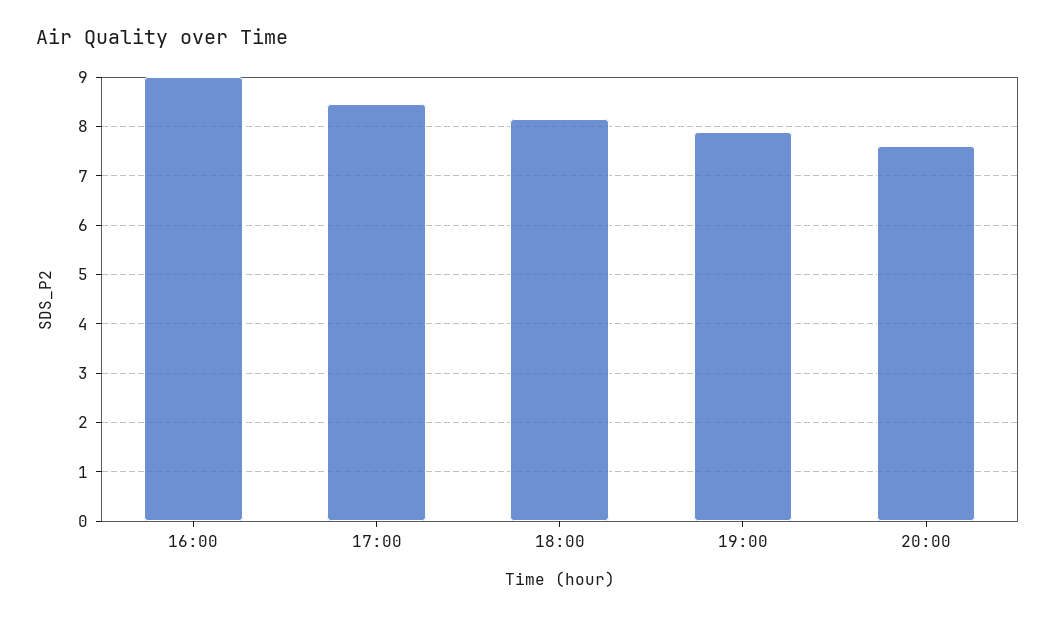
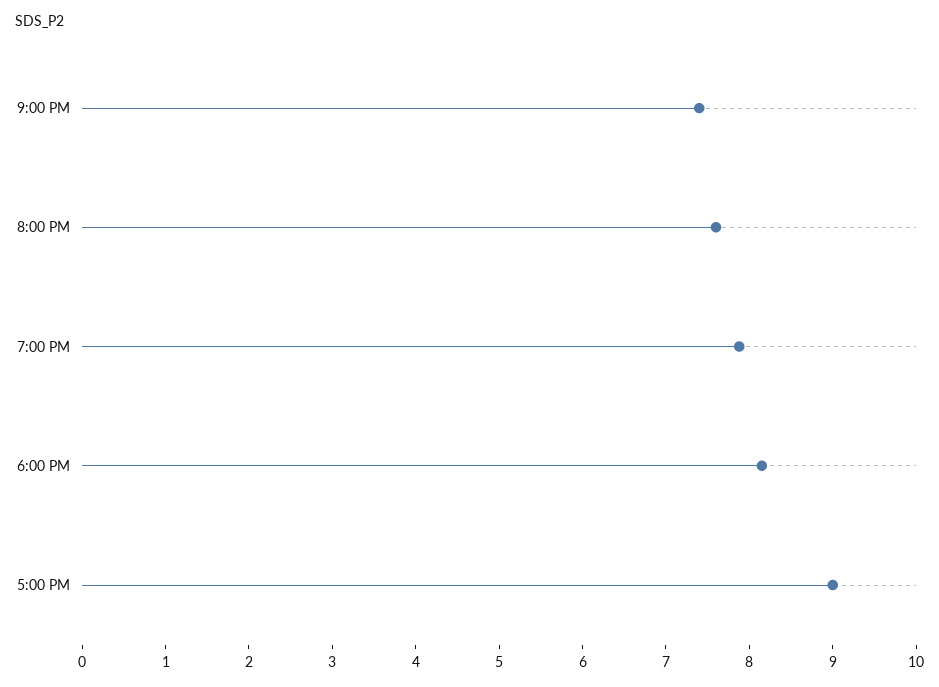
16:00: 9 -> none
17:00: 8.4 -> 9
9:00 PM: none -> 7.4

